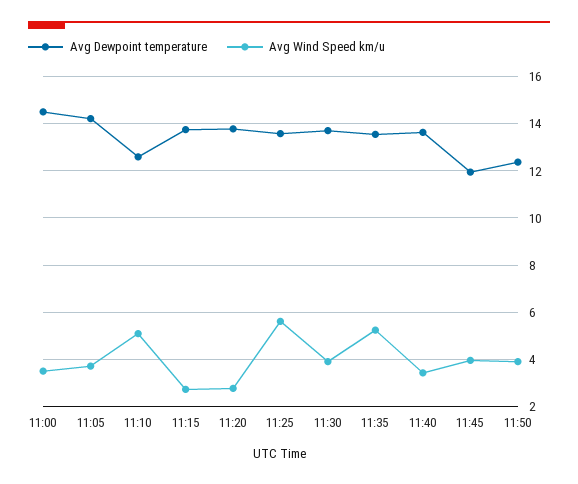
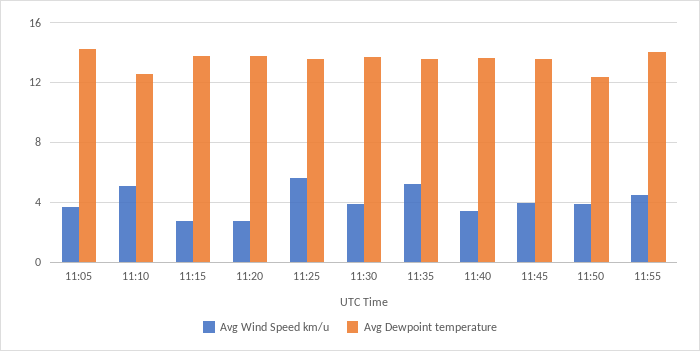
Avg Dewpoint temperature, 11:00: 14.5 -> none
Avg Wind Speed km/u, 11:00: 3.5 -> none
Avg Dewpoint temperature, 11:45: 12 -> 13.5
Avg Wind Speed km/u, 11:55: none -> 4.5
Avg Dewpoint temperature, 11:55: none -> 14

